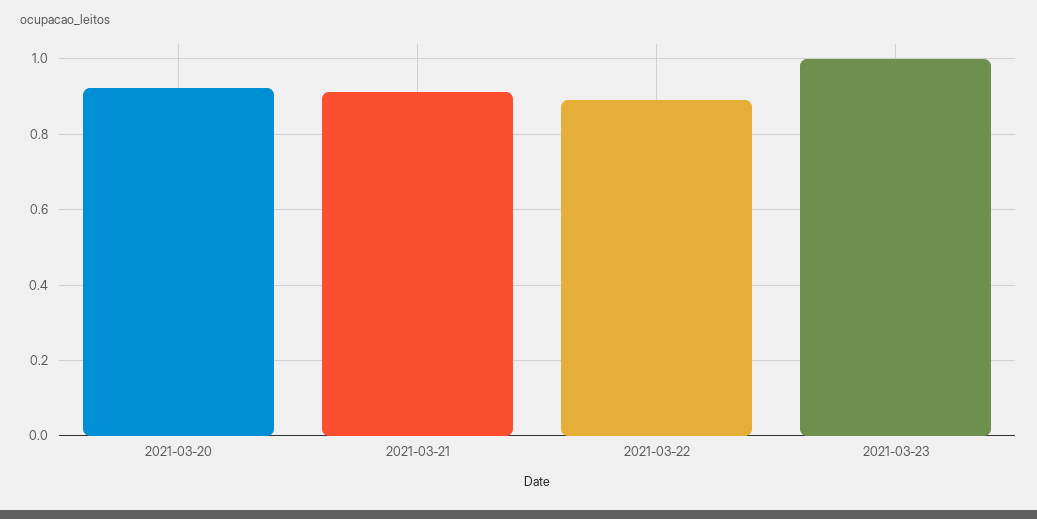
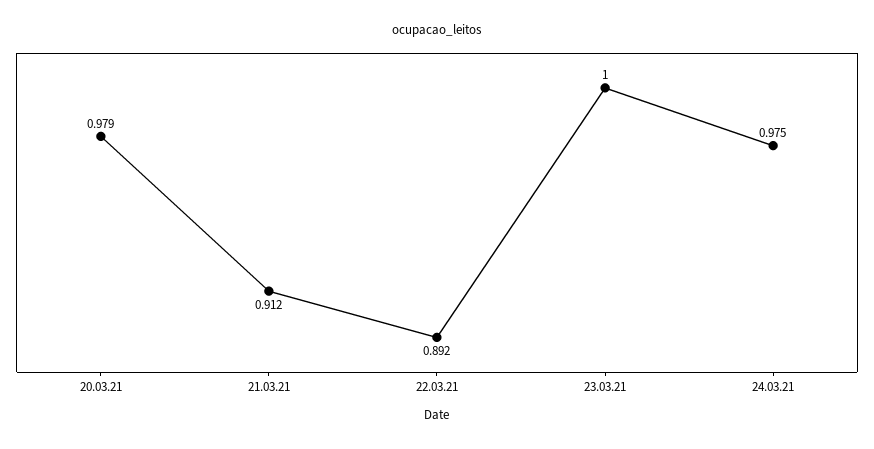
2021-03-20: 0.92 -> 0.979
24.03.21: none -> 0.975

